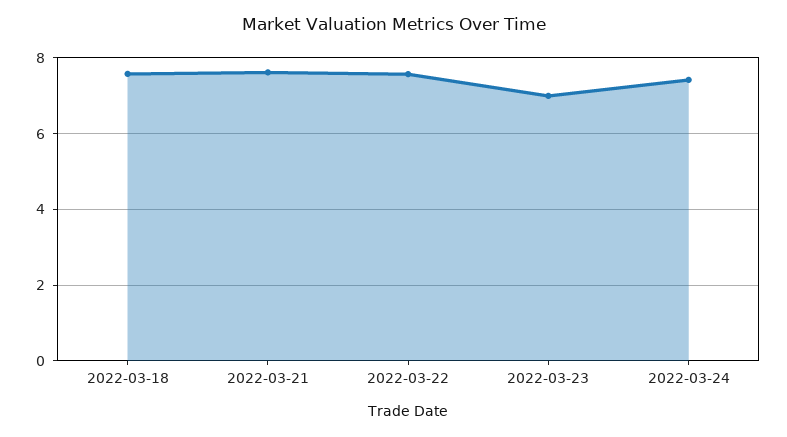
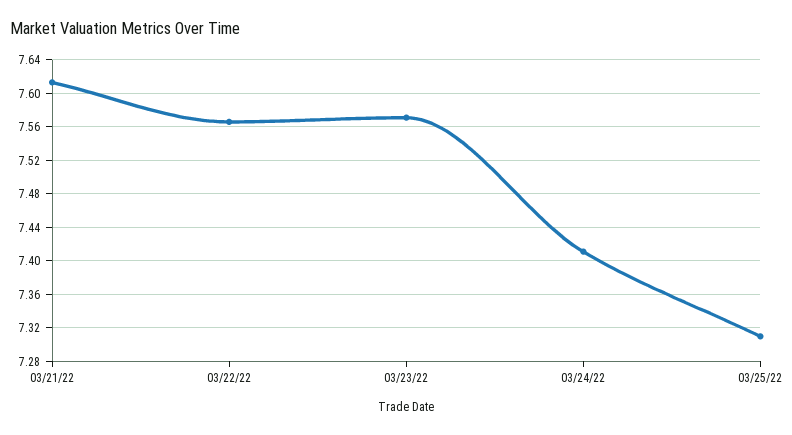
2022-03-18: 7.6 -> none
2022-03-23: 7 -> 7.57
03/25/22: none -> 7.31

